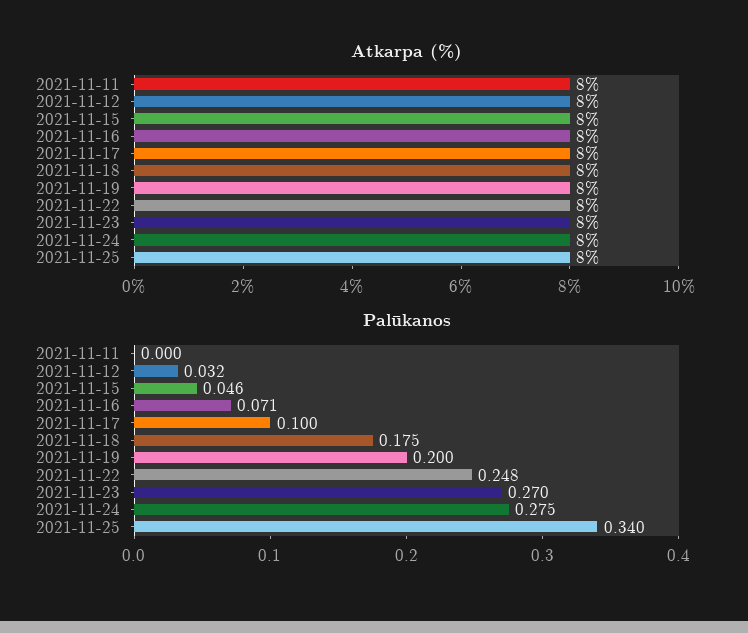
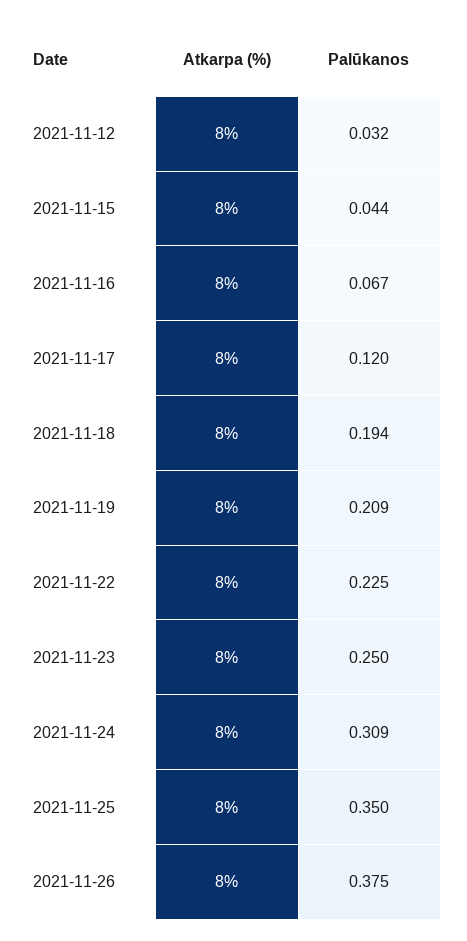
Atkarpa (%), 2021-11-11: 8 -> none
Palūkanos, 2021-11-11: 0 -> none
Palūkanos, 2021-11-15: 0.046 -> 0.044
Palūkanos, 2021-11-16: 0.071 -> 0.067
Palūkanos, 2021-11-17: 0.1 -> 0.12
Palūkanos, 2021-11-18: 0.175 -> 0.194
Palūkanos, 2021-11-19: 0.2 -> 0.209
Palūkanos, 2021-11-22: 0.248 -> 0.225
Palūkanos, 2021-11-23: 0.27 -> 0.25
Palūkanos, 2021-11-24: 0.275 -> 0.309
Palūkanos, 2021-11-25: 0.34 -> 0.35
Atkarpa (%), 2021-11-26: none -> 8
Palūkanos, 2021-11-26: none -> 0.375

